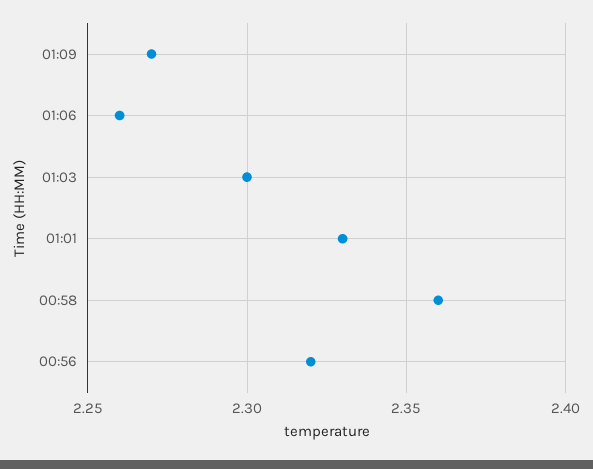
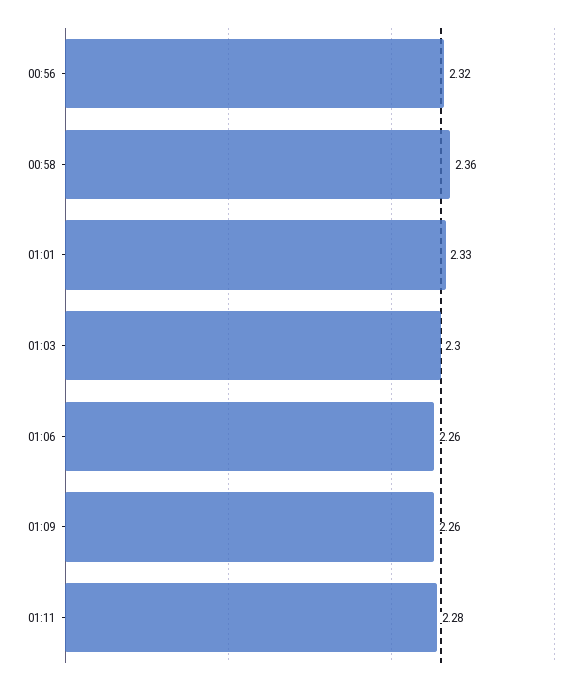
01:09: 2.27 -> 2.26
01:11: none -> 2.28

